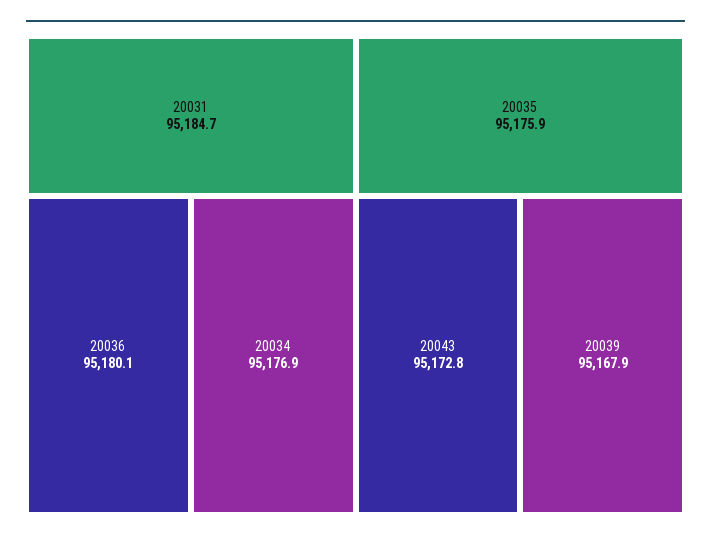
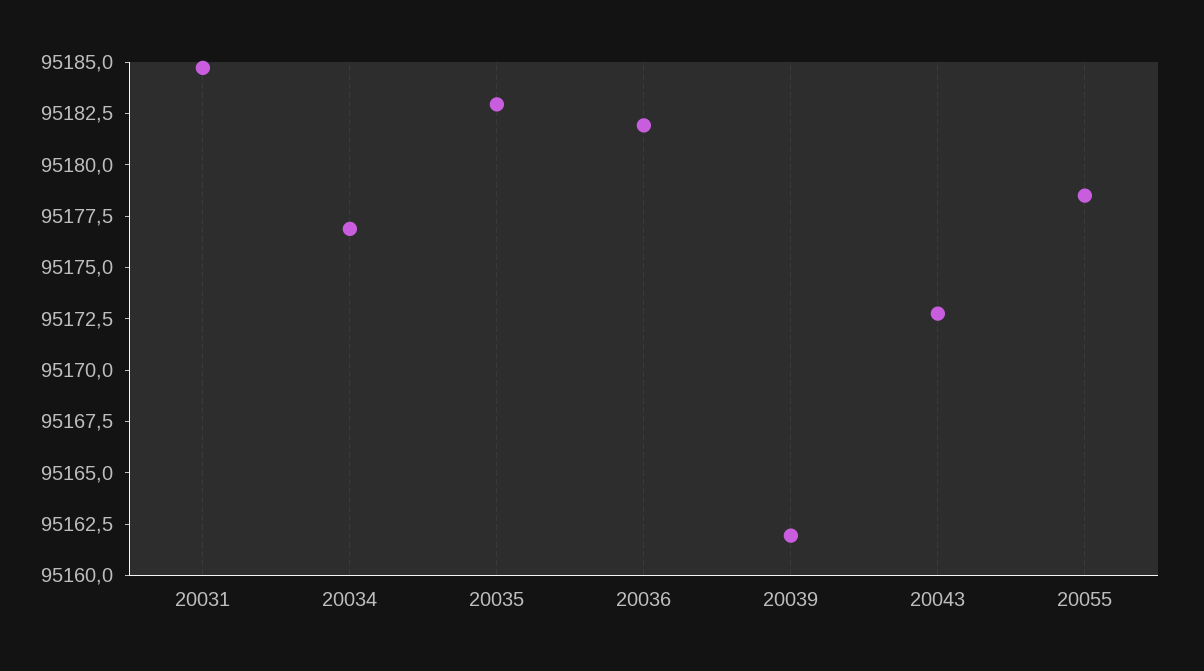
20036: 95180.1 -> 95182
20035: 95175.9 -> 95183
20039: 95167.9 -> 95162
20055: none -> 95178.5

